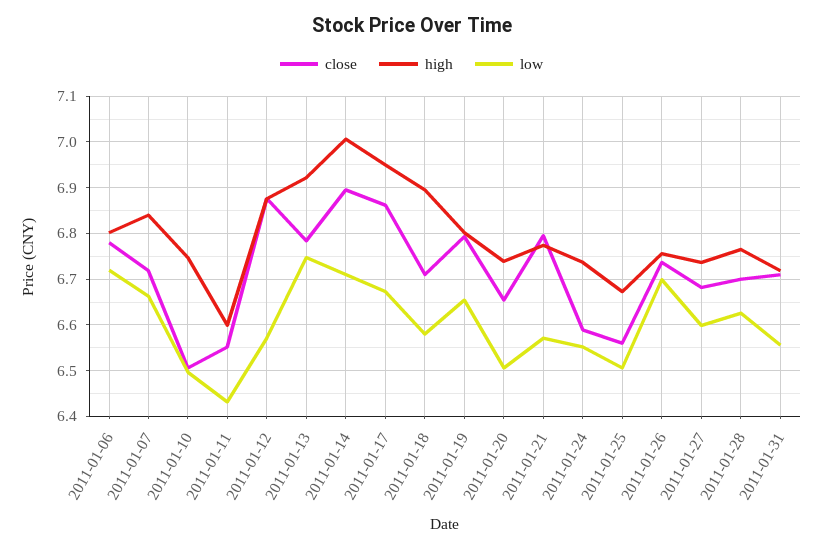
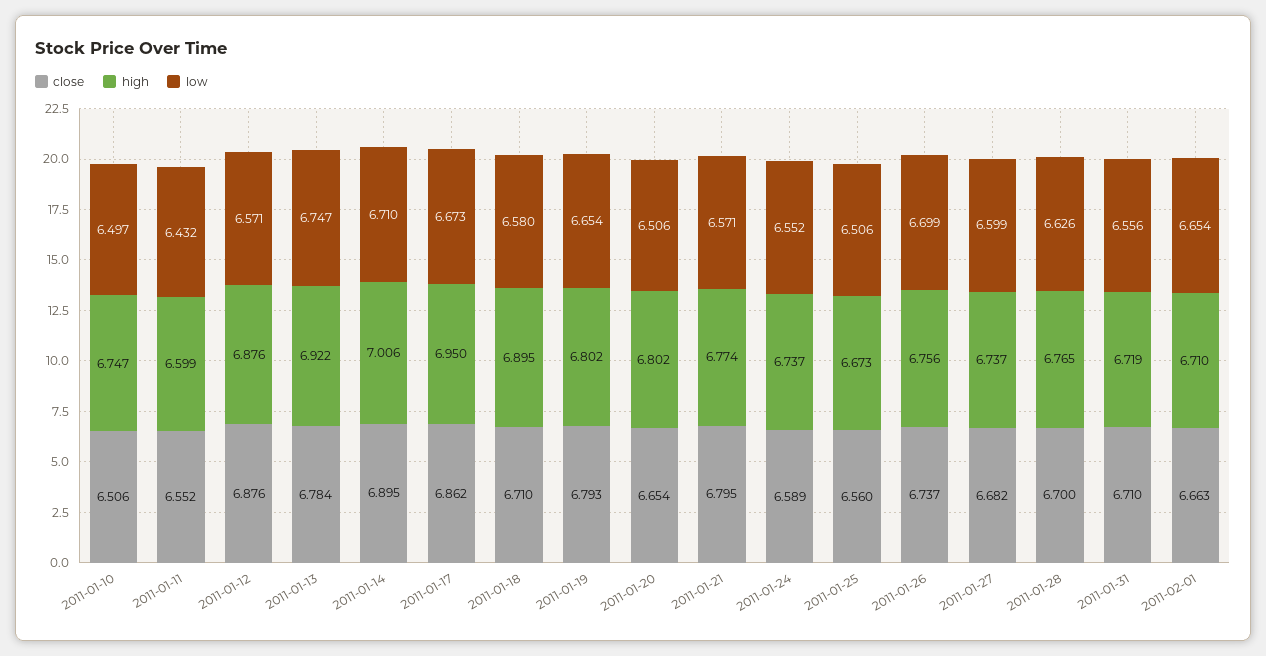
close, 2011-01-06: 6.78 -> none
high, 2011-01-06: 6.8 -> none
low, 2011-01-06: 6.72 -> none
close, 2011-01-07: 6.72 -> none
high, 2011-01-07: 6.84 -> none
low, 2011-01-07: 6.66 -> none
high, 2011-01-20: 6.74 -> 6.802
close, 2011-02-01: none -> 6.663
high, 2011-02-01: none -> 6.71
low, 2011-02-01: none -> 6.654

